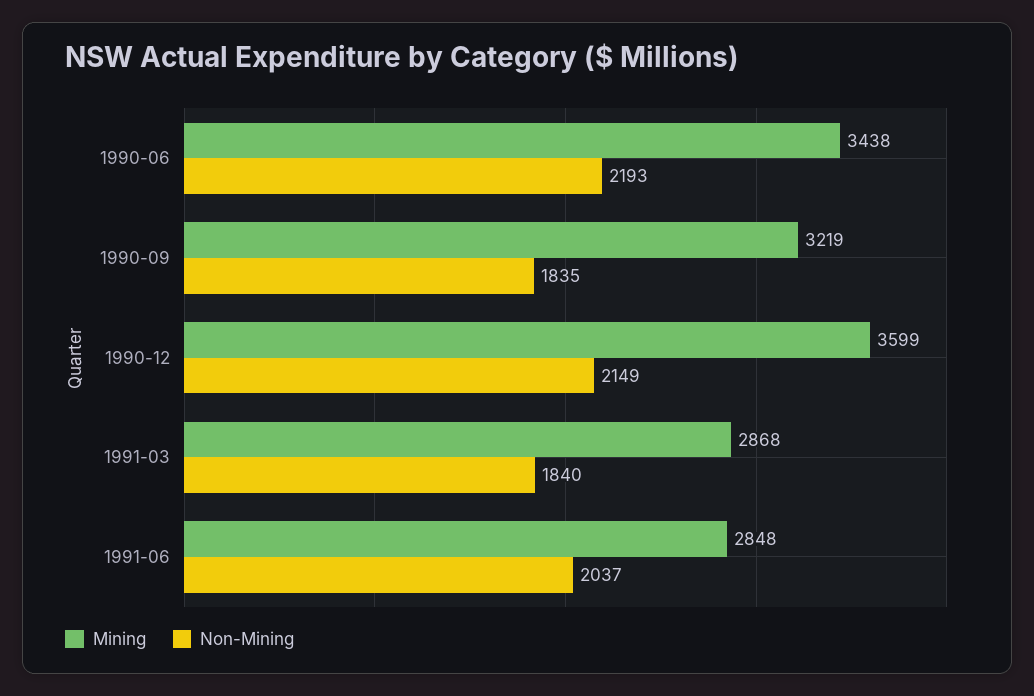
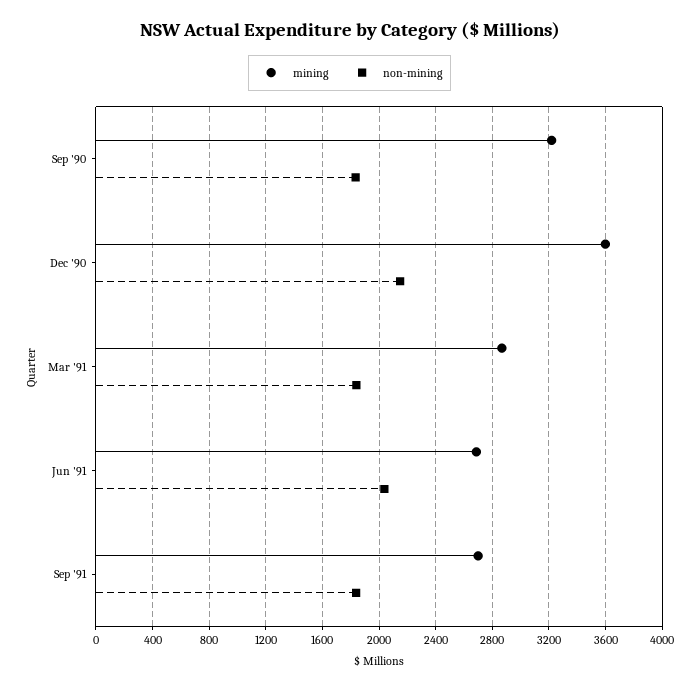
Mining, 1990-06: 3438 -> none
Non-Mining, 1990-06: 2193 -> none
Mining, 1991-06: 2848 -> 2700
Mining, Sep '91: none -> 2700
Non-Mining, Sep '91: none -> 1850

